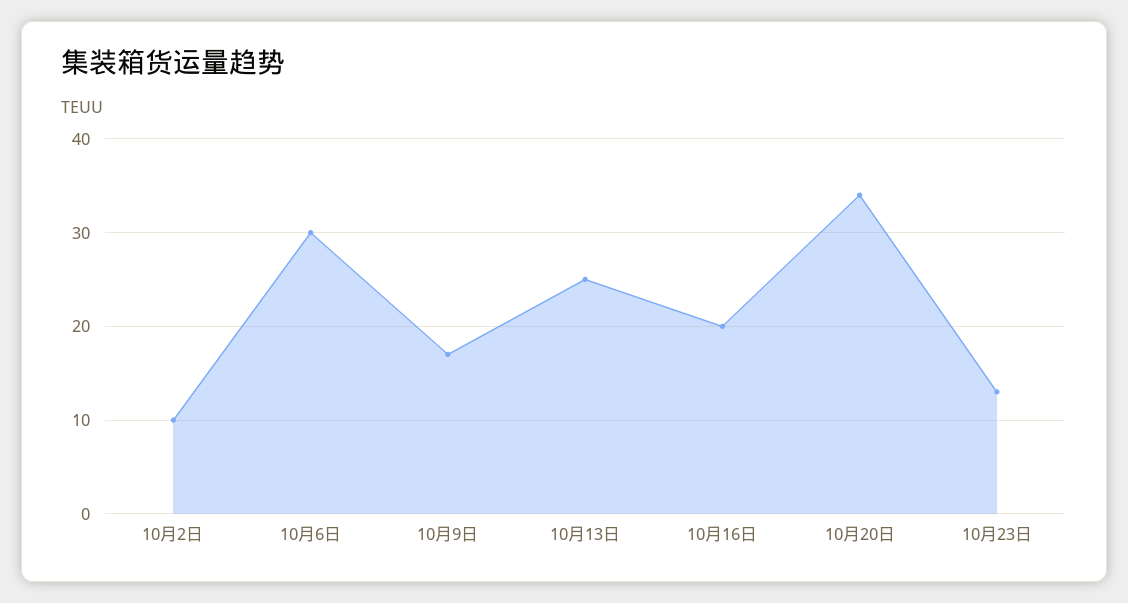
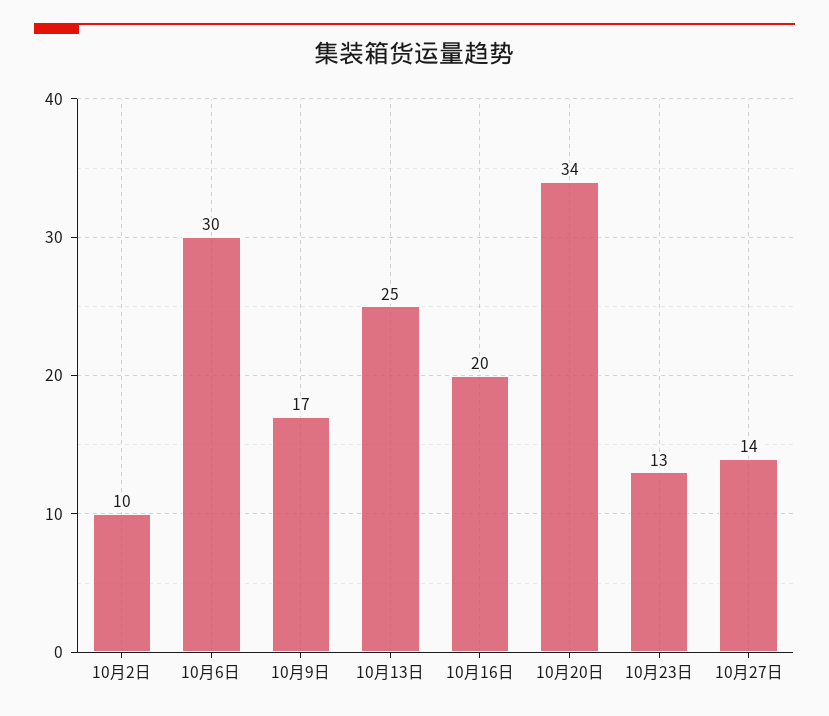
10月27日: none -> 14

